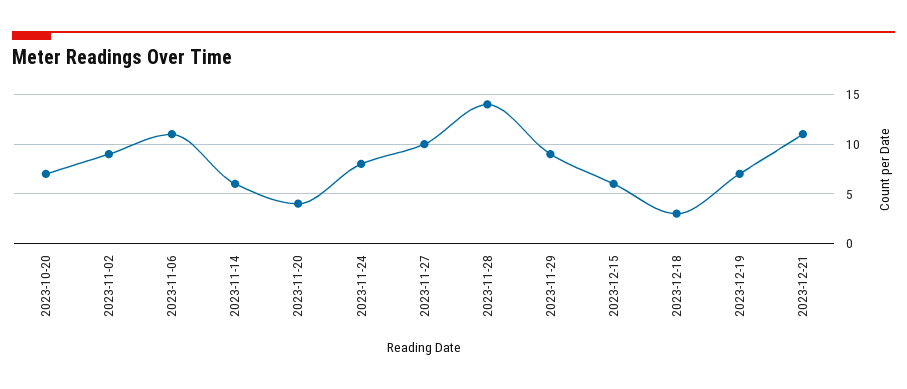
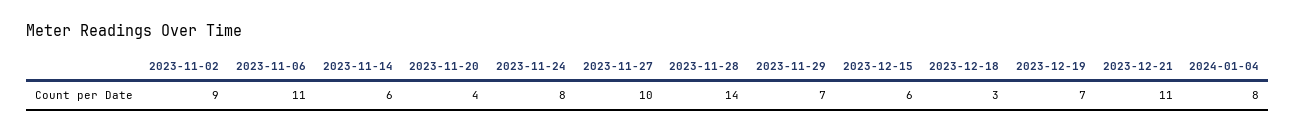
2023-10-20: 7 -> none
2023-11-29: 9 -> 7
2024-01-04: none -> 8

